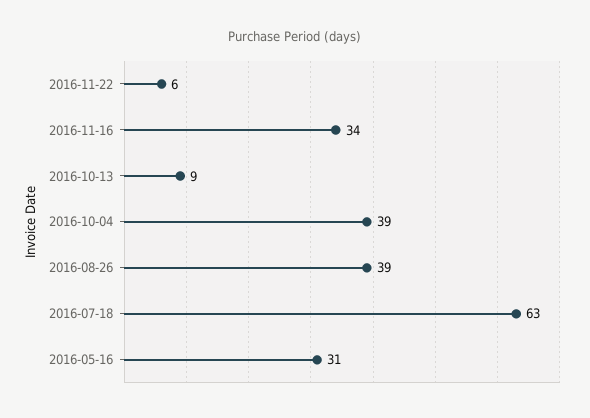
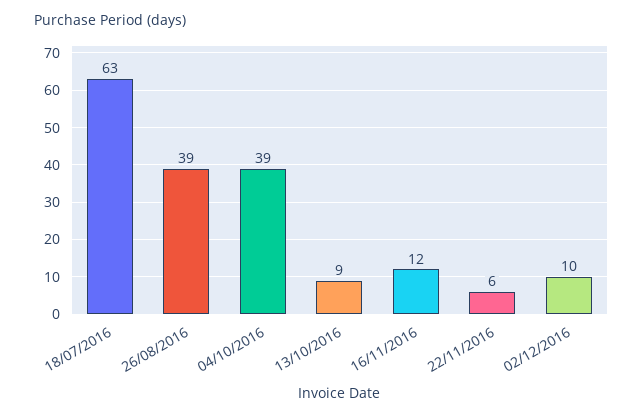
2016-11-16: 34 -> 12
2016-05-16: 31 -> none
02/12/2016: none -> 10

